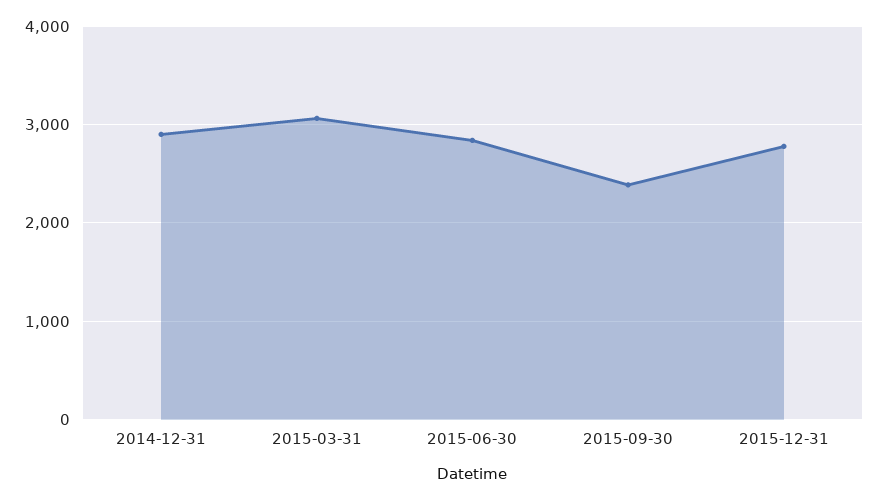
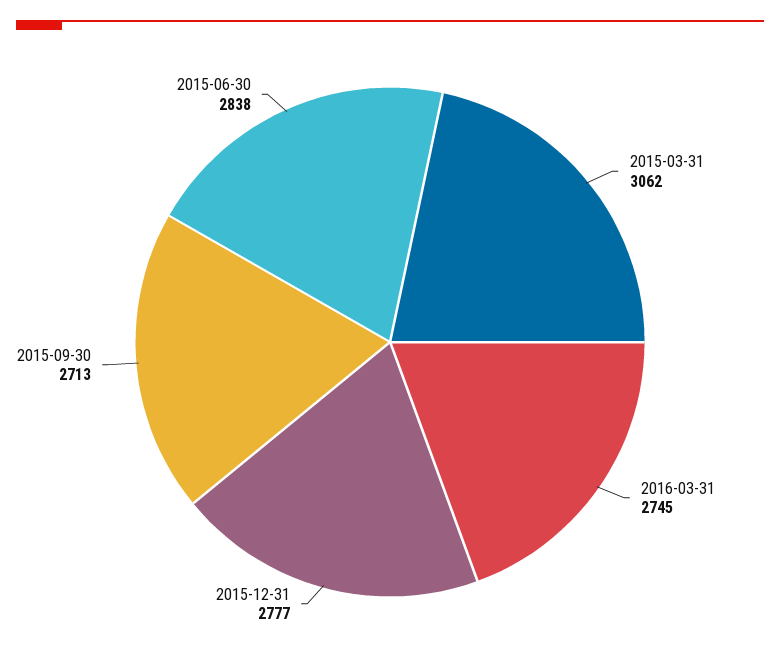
2014-12-31: 2900 -> none
2015-09-30: 2400 -> 2713
2016-03-31: none -> 2745

